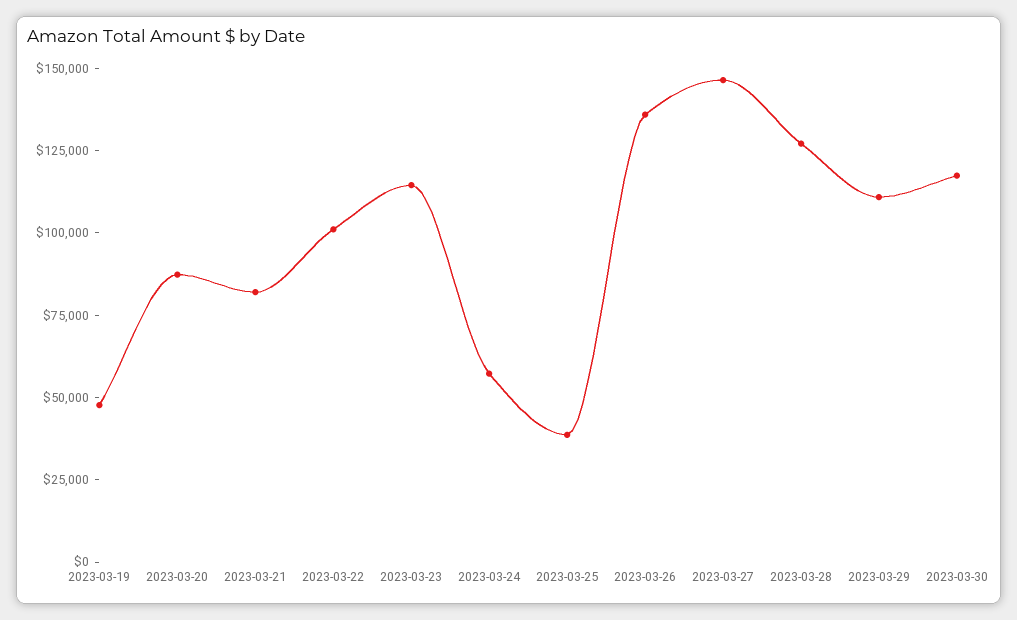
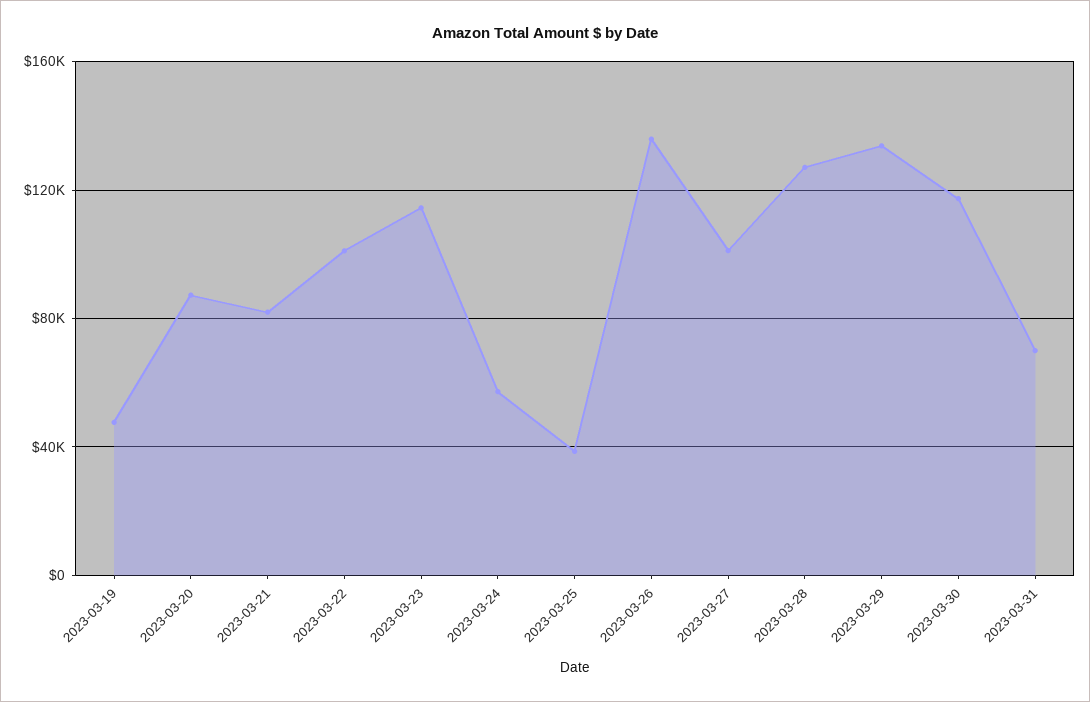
2023-03-27: 145000 -> 100000
2023-03-29: 110000 -> 135000
2023-03-31: none -> 70000

